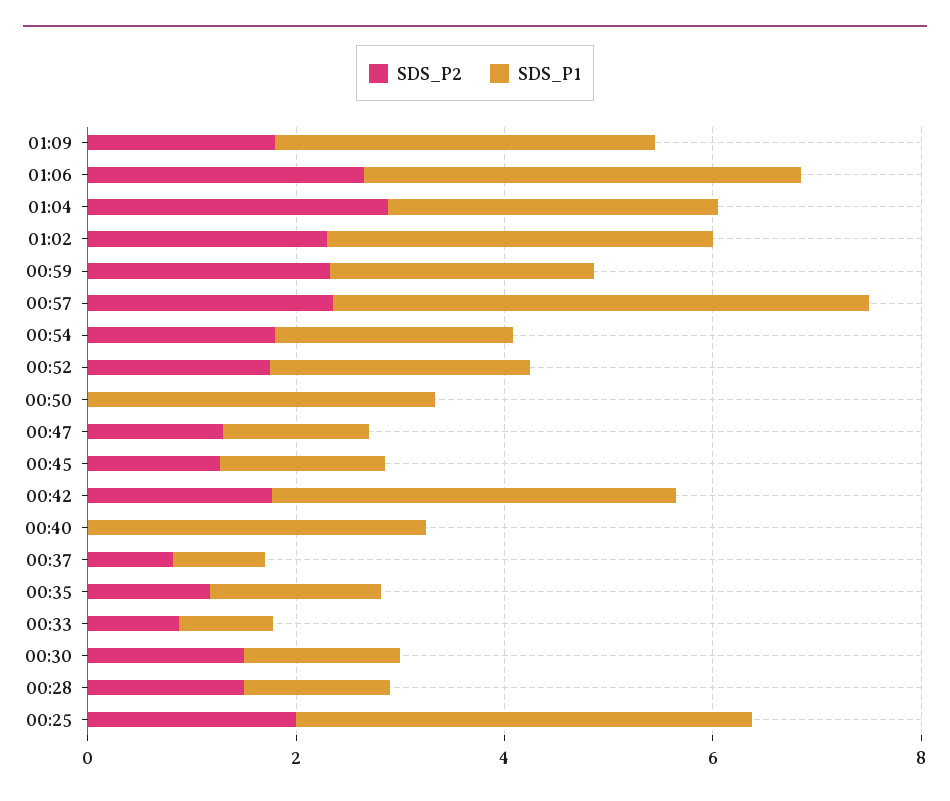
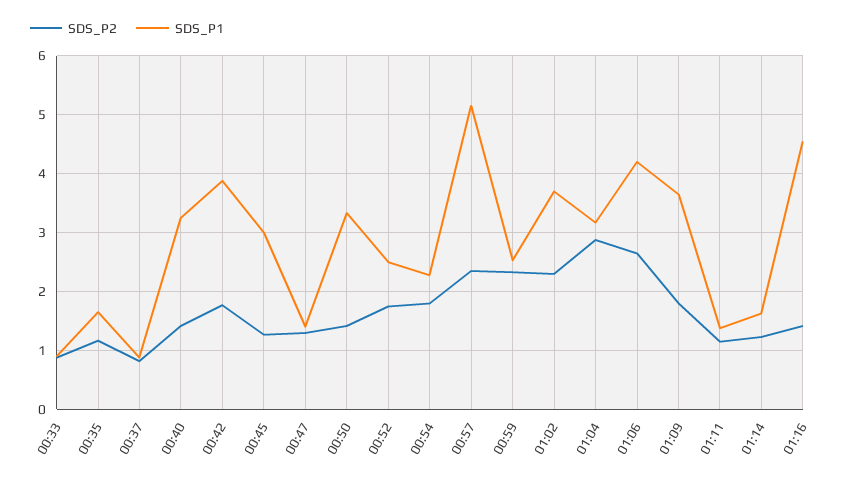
SDS_P2, 00:50: 0 -> 1.4
SDS_P1, 00:45: 1.5 -> 3
SDS_P2, 00:40: 0 -> 1.4
SDS_P2, 00:30: 1.5 -> none
SDS_P1, 00:30: 1.5 -> none
SDS_P2, 00:28: 1.5 -> none
SDS_P1, 00:28: 1.5 -> none
SDS_P2, 00:25: 2 -> none
SDS_P1, 00:25: 4.5 -> none
SDS_P2, 01:11: none -> 1.2
SDS_P1, 01:11: none -> 1.4
SDS_P2, 01:14: none -> 1.2
SDS_P1, 01:14: none -> 1.6
SDS_P2, 01:16: none -> 1.4
SDS_P1, 01:16: none -> 4.6

